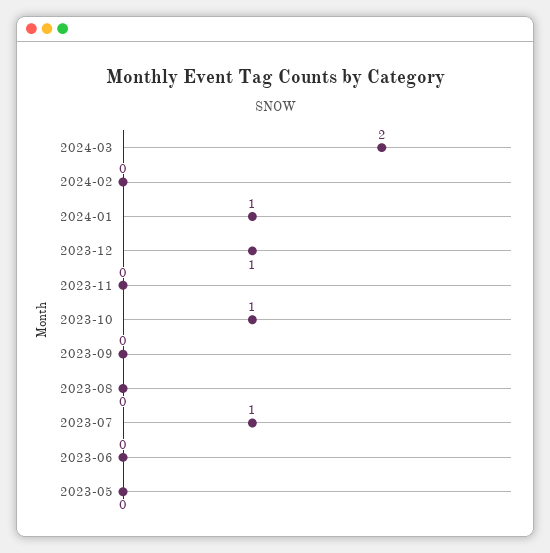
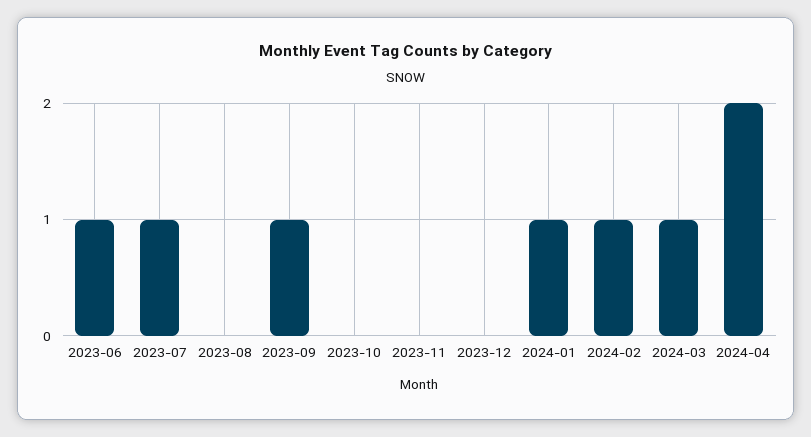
2024-03: 2 -> 1
2024-02: 0 -> 1
2023-12: 1 -> 0
2023-10: 1 -> 0
2023-09: 0 -> 1
2023-06: 0 -> 1
2023-05: 0 -> none
2024-04: none -> 2

